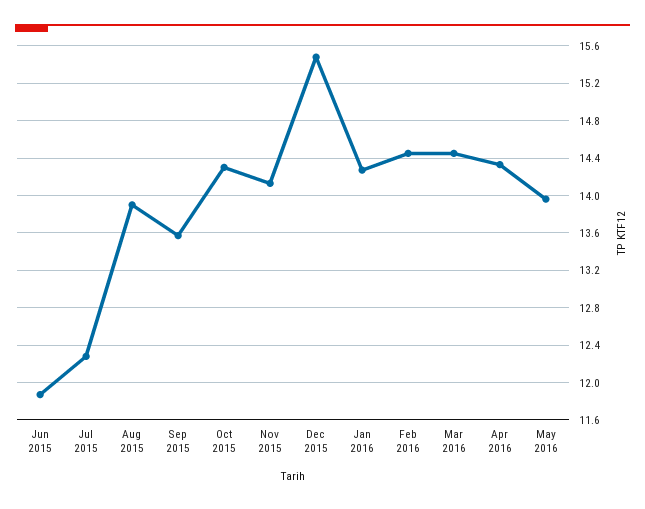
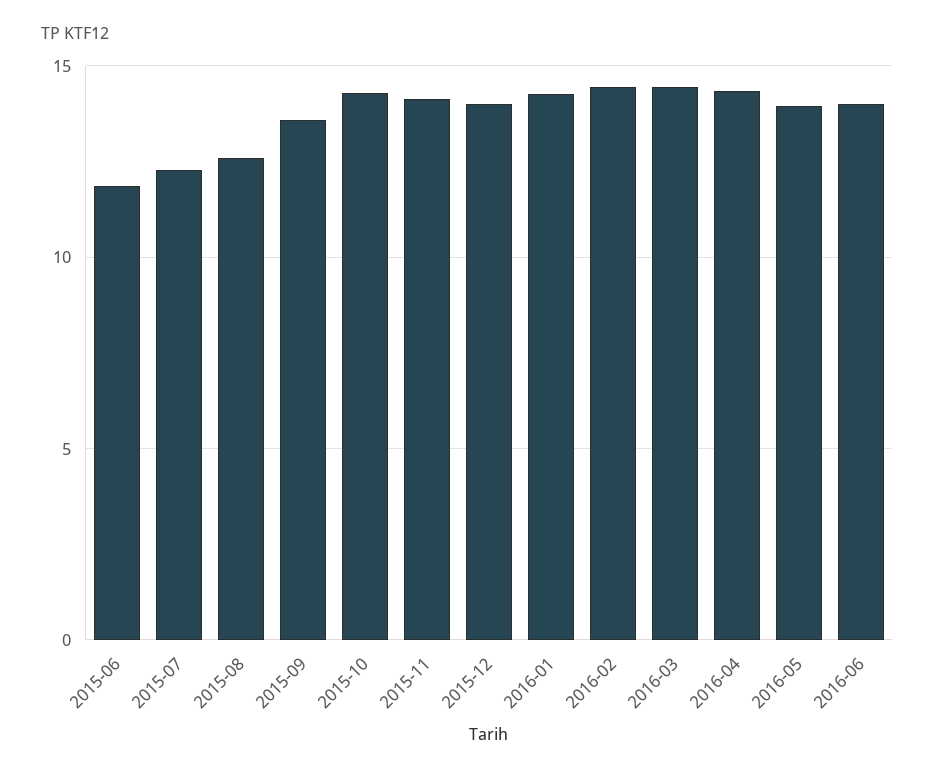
Aug 2015: 13.9 -> 12.5
Dec 2015: 15.5 -> 14
2016-06: none -> 14

